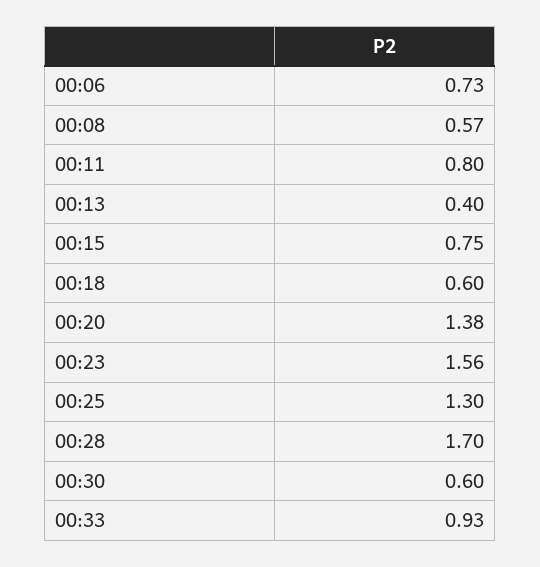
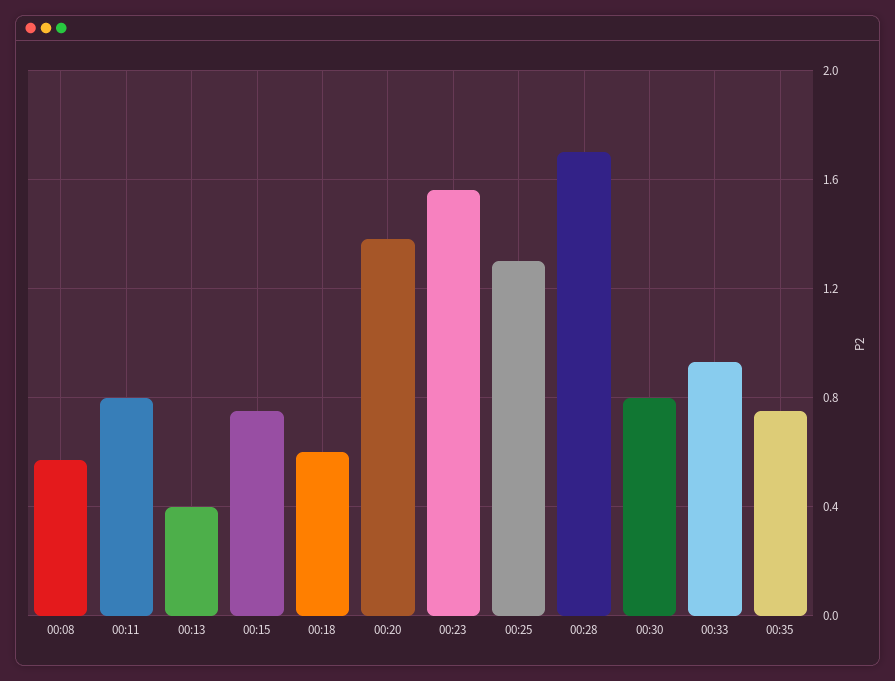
00:06: 0.73 -> none
00:30: 0.6 -> 0.8
00:35: none -> 0.75

